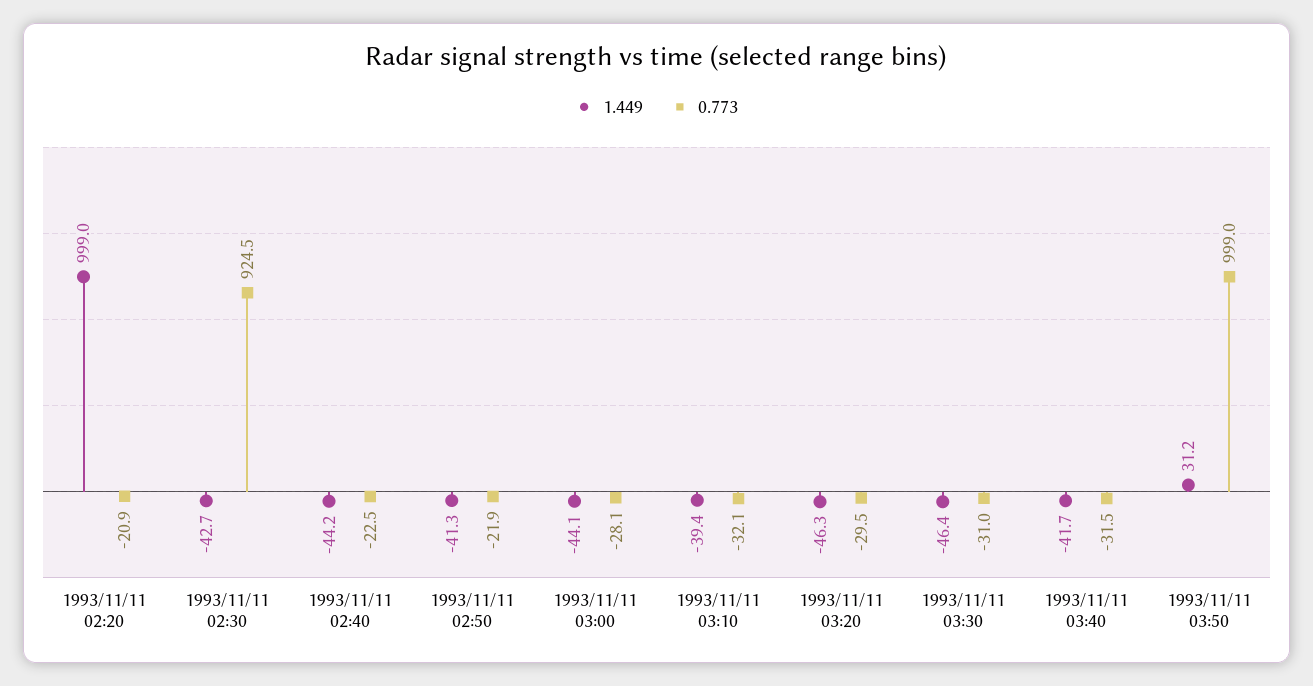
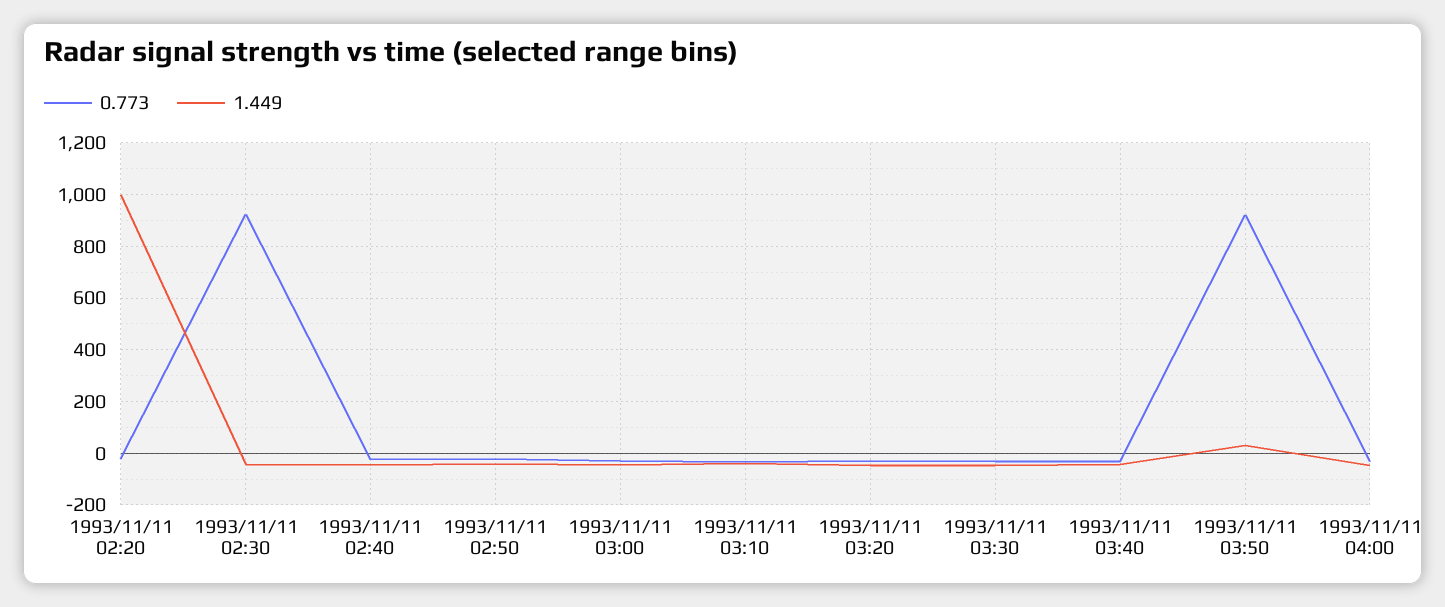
0.773, 1993/11/11 03:50: 999 -> 925
0.773, 1993/11/11 04:00: none -> -25
1.449, 1993/11/11 04:00: none -> -50

